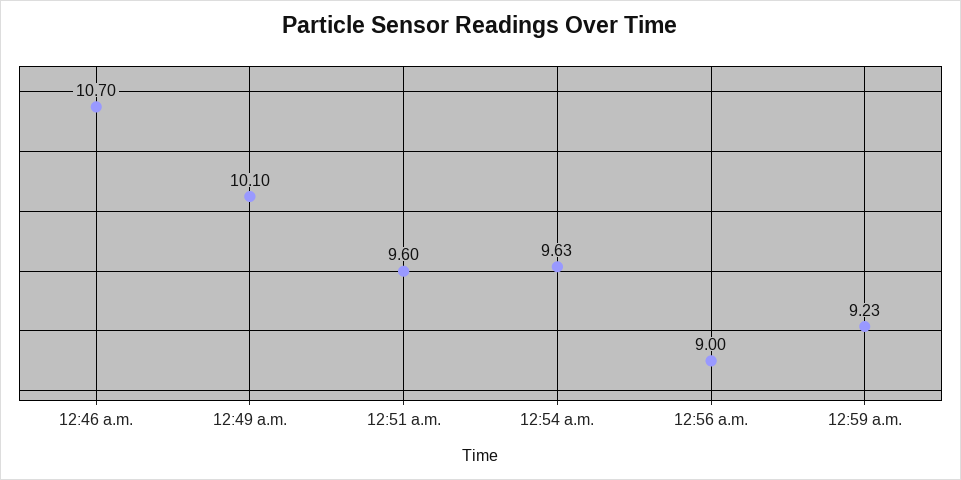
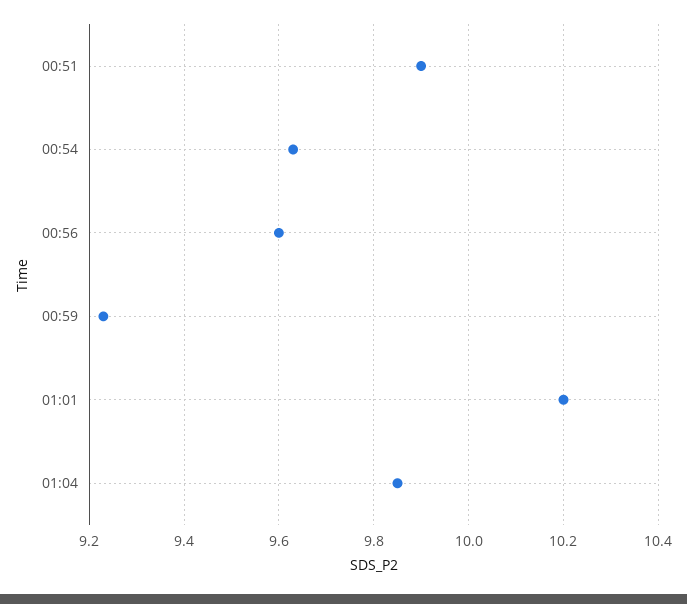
12:46 a.m.: 10.7 -> none
12:49 a.m.: 10.1 -> none
12:51 a.m.: 9.6 -> 9.9
12:56 a.m.: 9 -> 9.6
01:01: none -> 10.2
01:04: none -> 9.85

